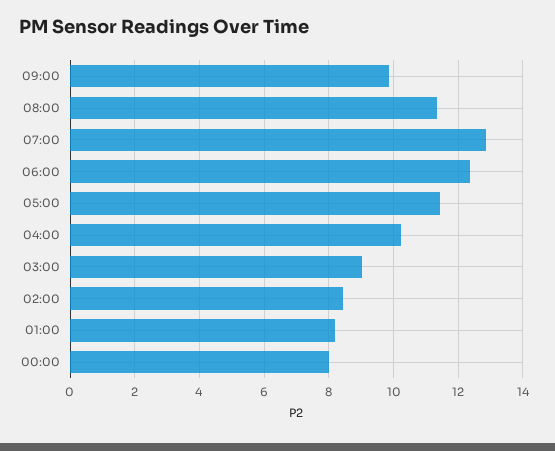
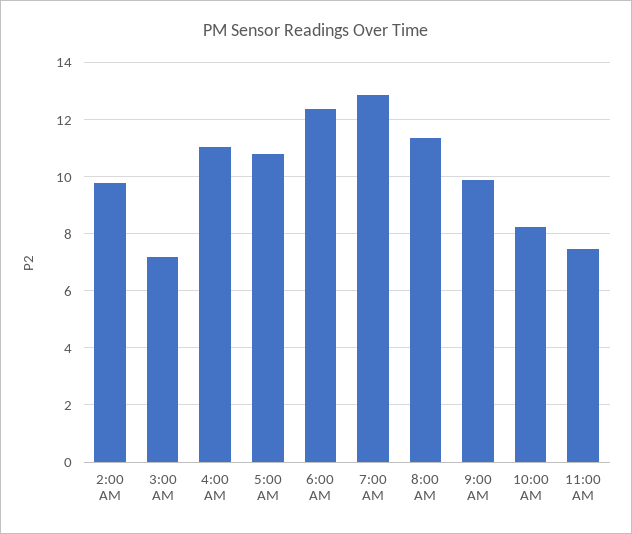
05:00: 11.4 -> 10.75
04:00: 10.2 -> 11
03:00: 9 -> 7.25
02:00: 8.4 -> 9.75
01:00: 8.2 -> none
00:00: 8 -> none
10:00 AM: none -> 8.25
11:00 AM: none -> 7.5

